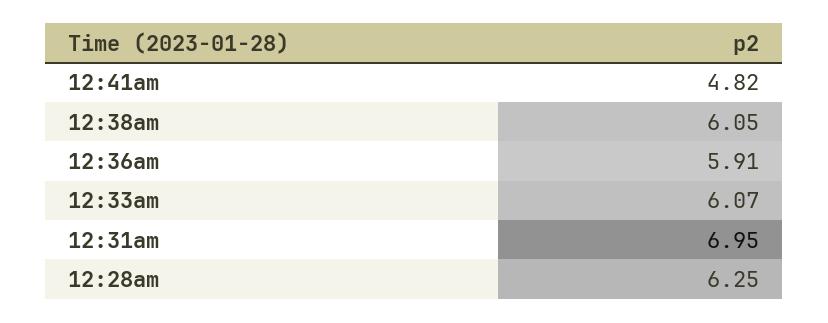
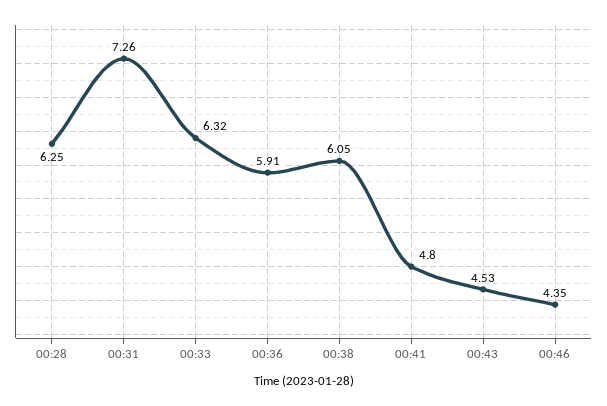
12:41am: 4.82 -> 4.8
12:33am: 6.07 -> 6.32
12:31am: 6.95 -> 7.26
00:43: none -> 4.53
00:46: none -> 4.35

